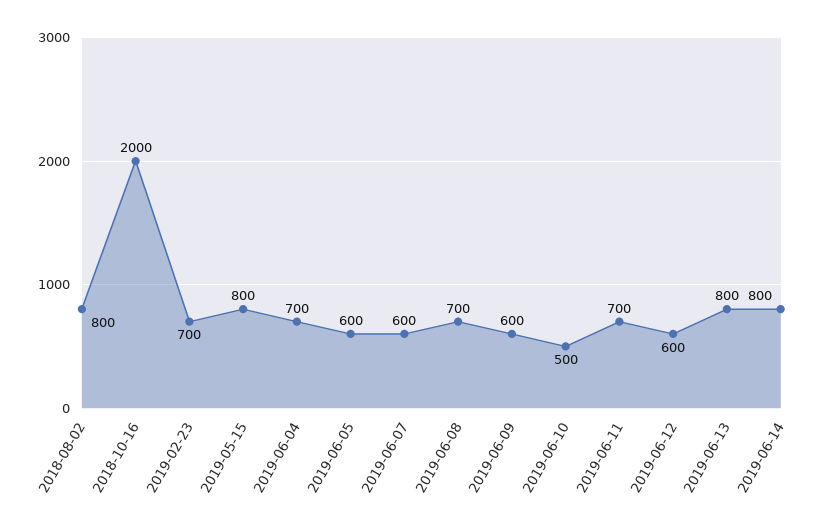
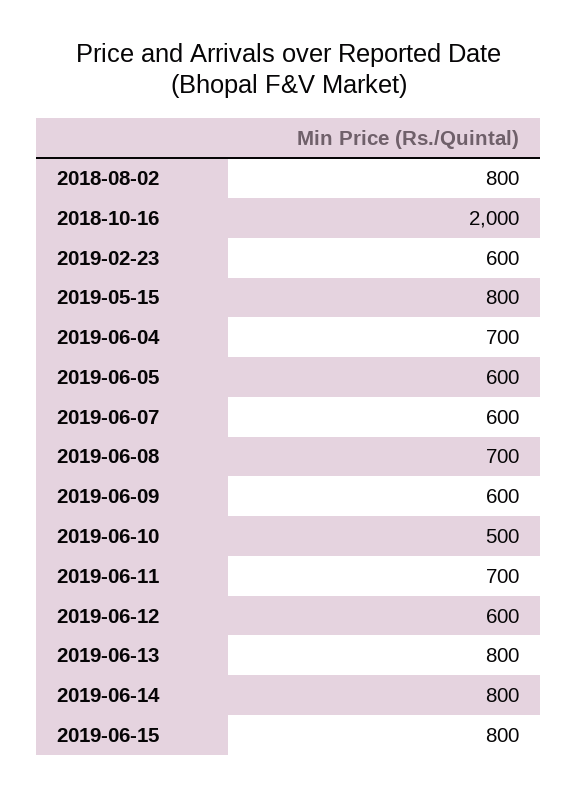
2019-02-23: 700 -> 600
2019-06-15: none -> 800

